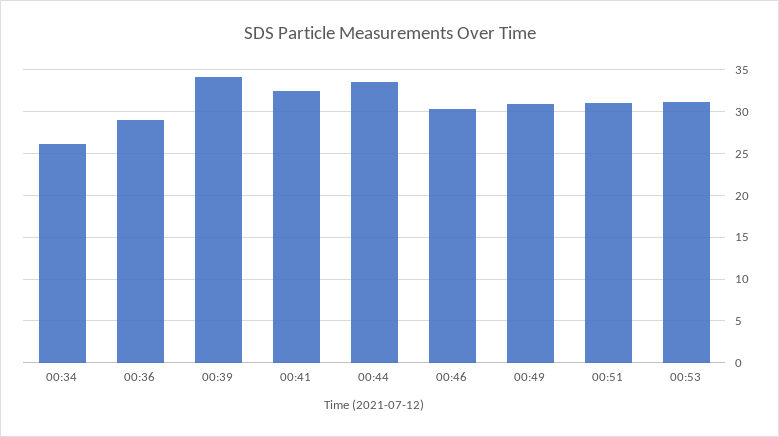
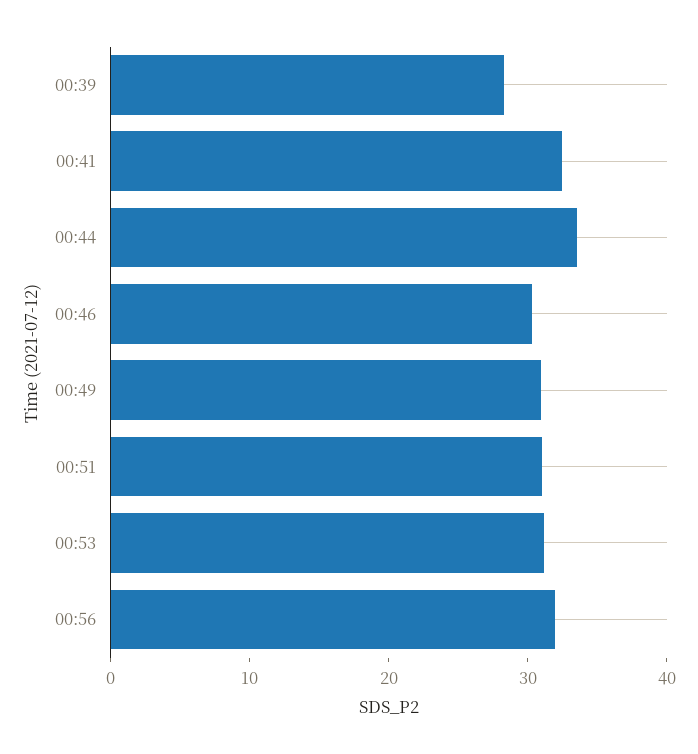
00:34: 26 -> none
00:36: 29 -> none
00:39: 34 -> 28
00:56: none -> 32

